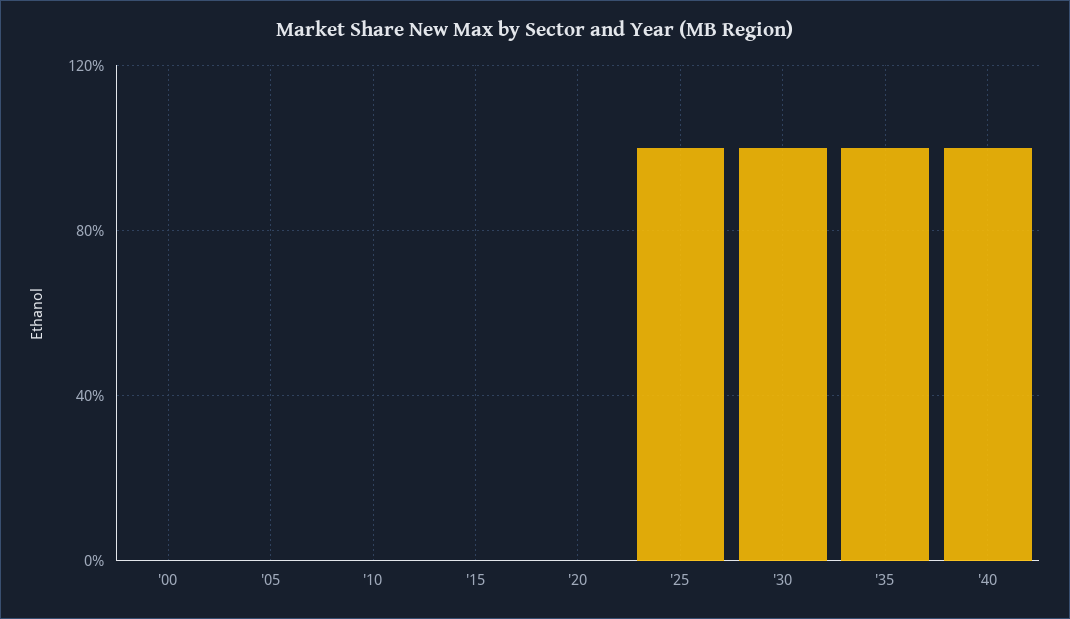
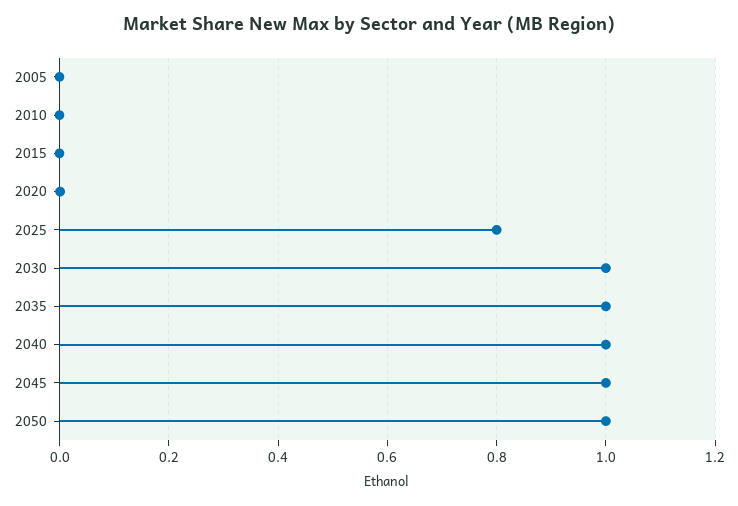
'00: 0 -> none
'25: 1 -> 0.8
2045: none -> 1
2050: none -> 1

